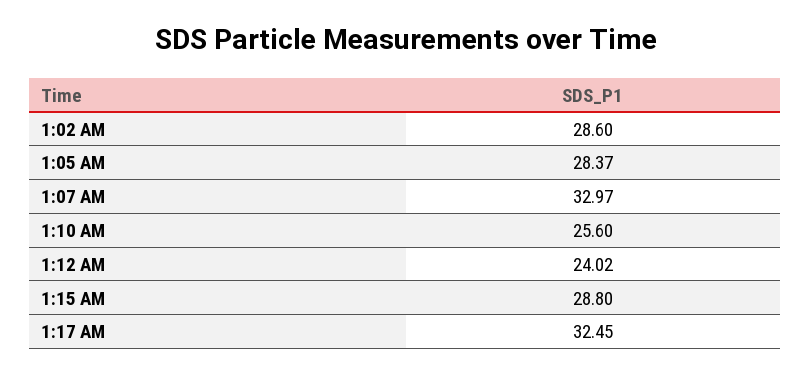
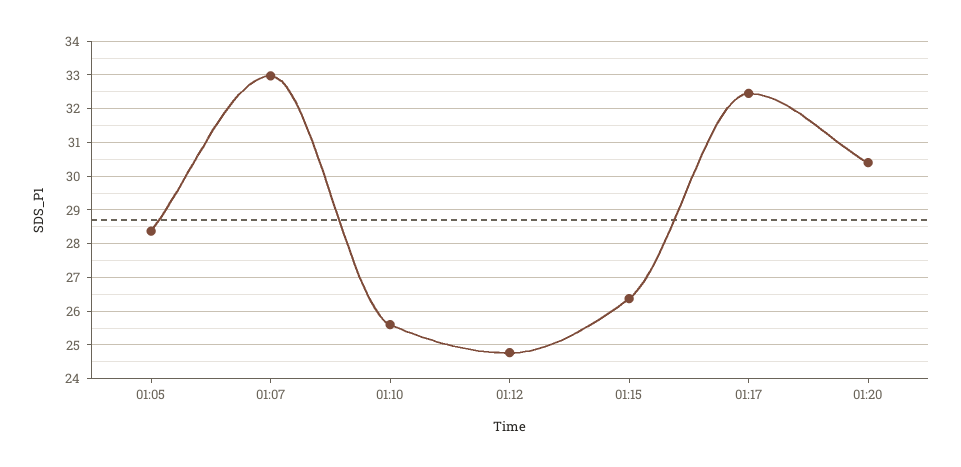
1:02 AM: 28.6 -> none
1:12 AM: 24.02 -> 24.8
1:15 AM: 28.8 -> 26.4
01:20: none -> 30.4

